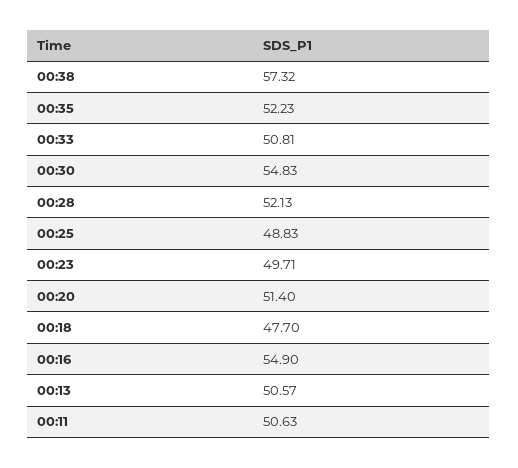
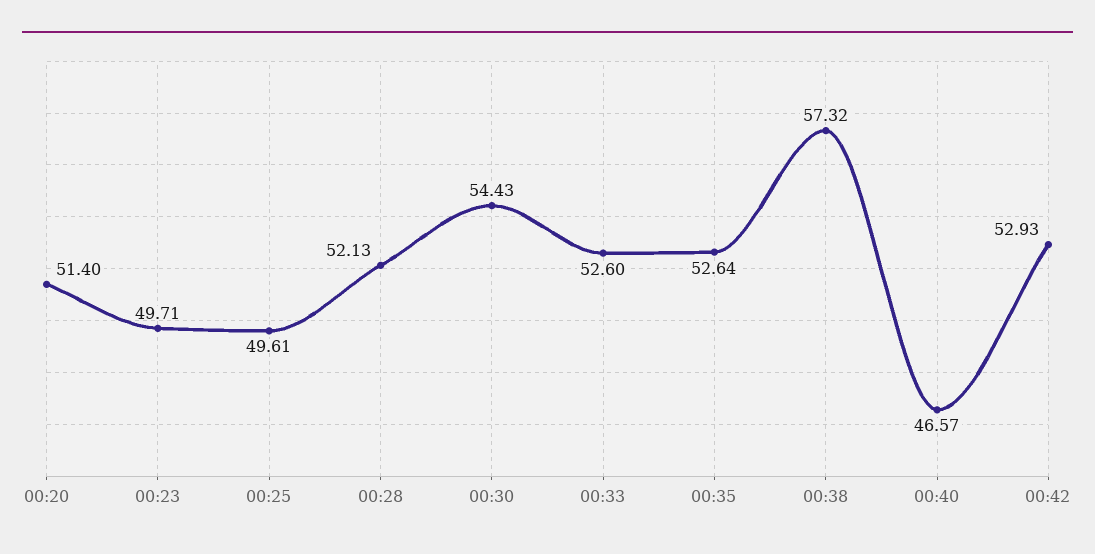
00:35: 52.23 -> 52.64
00:33: 50.81 -> 52.6
00:30: 54.83 -> 54.43
00:25: 48.83 -> 49.61
00:18: 47.7 -> none
00:16: 54.9 -> none
00:13: 50.57 -> none
00:11: 50.63 -> none
00:40: none -> 46.57
00:42: none -> 52.93

